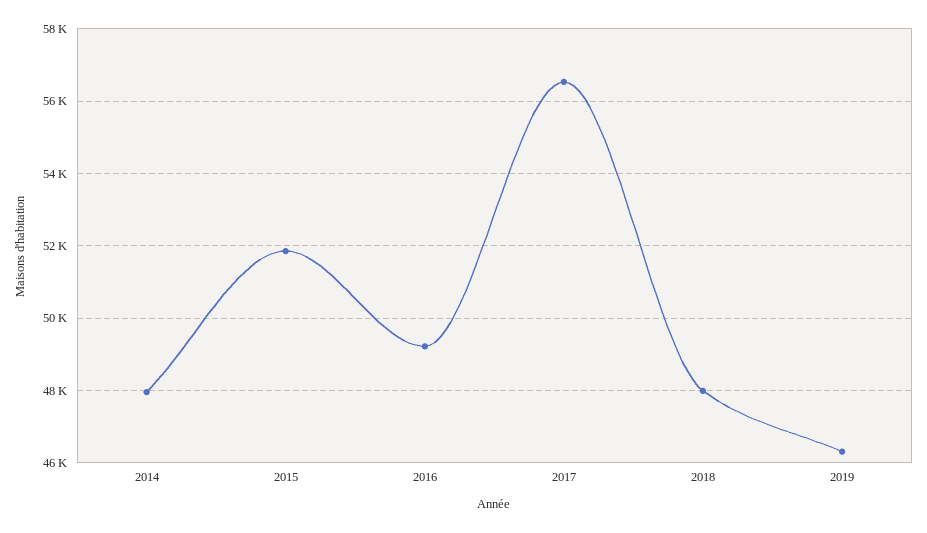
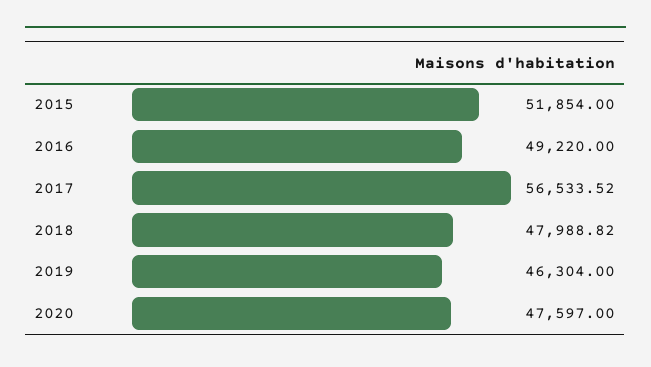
2014: 48000 -> none
2020: none -> 47597

